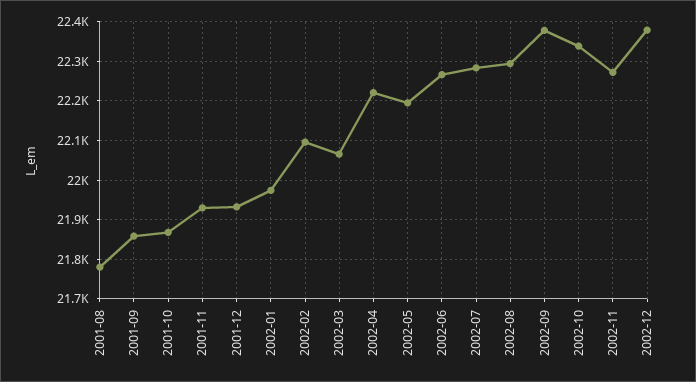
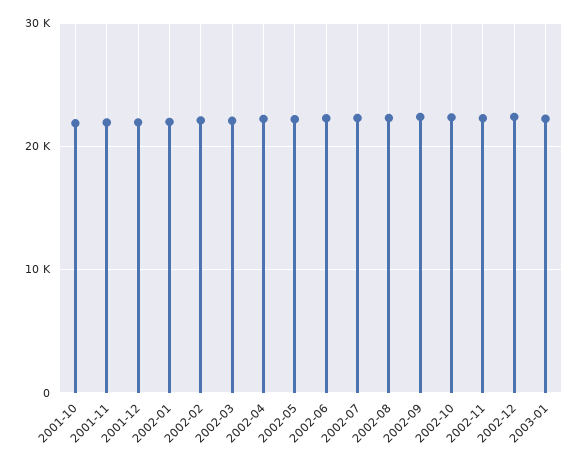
2001-08: 21780 -> none
2001-09: 21860 -> none
2003-01: none -> 22000

